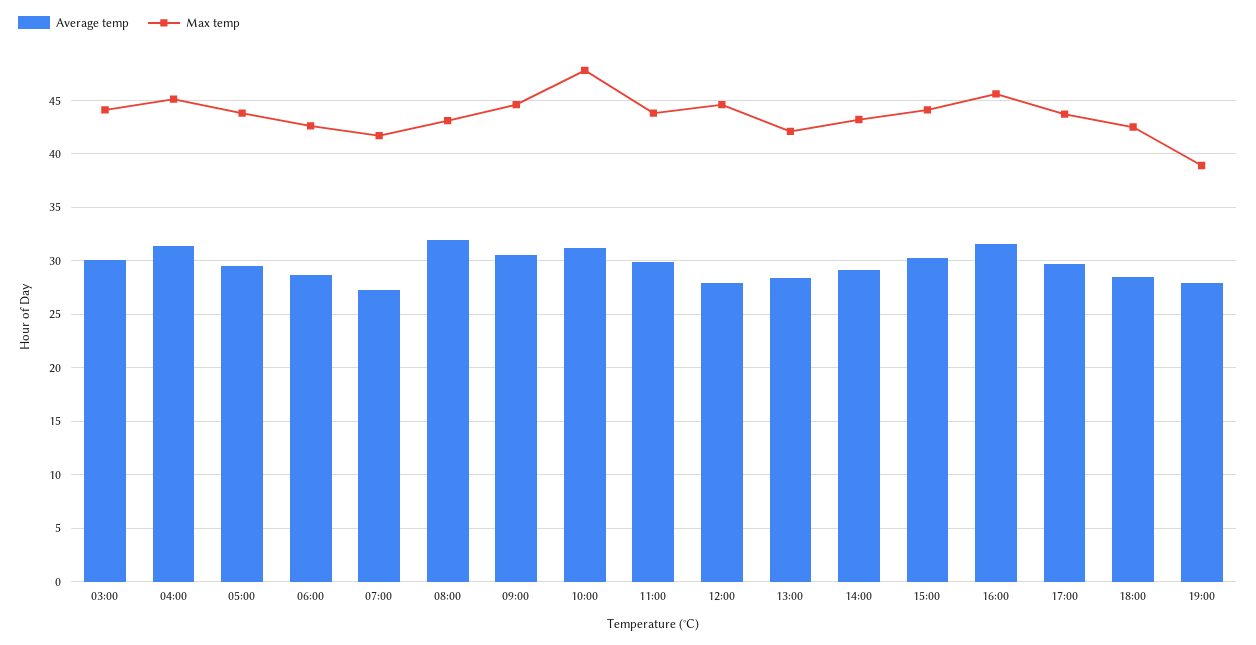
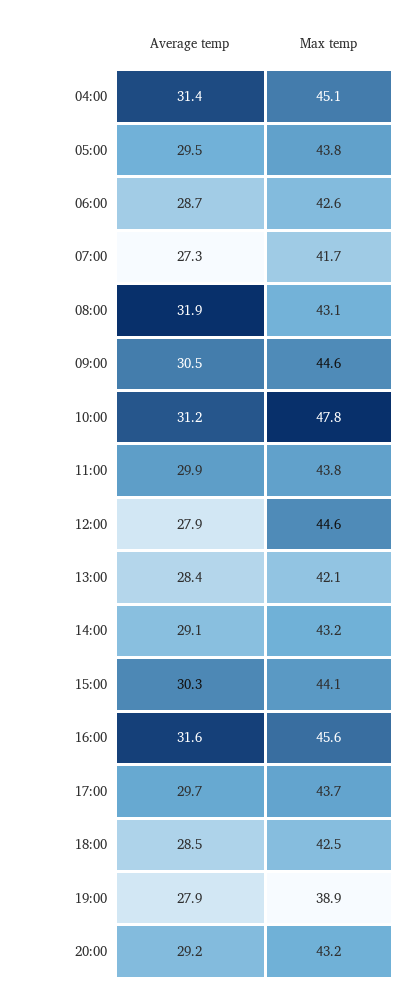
Average temp, 03:00: 30 -> none
Max temp, 03:00: 44 -> none
Average temp, 20:00: none -> 29.2
Max temp, 20:00: none -> 43.2

